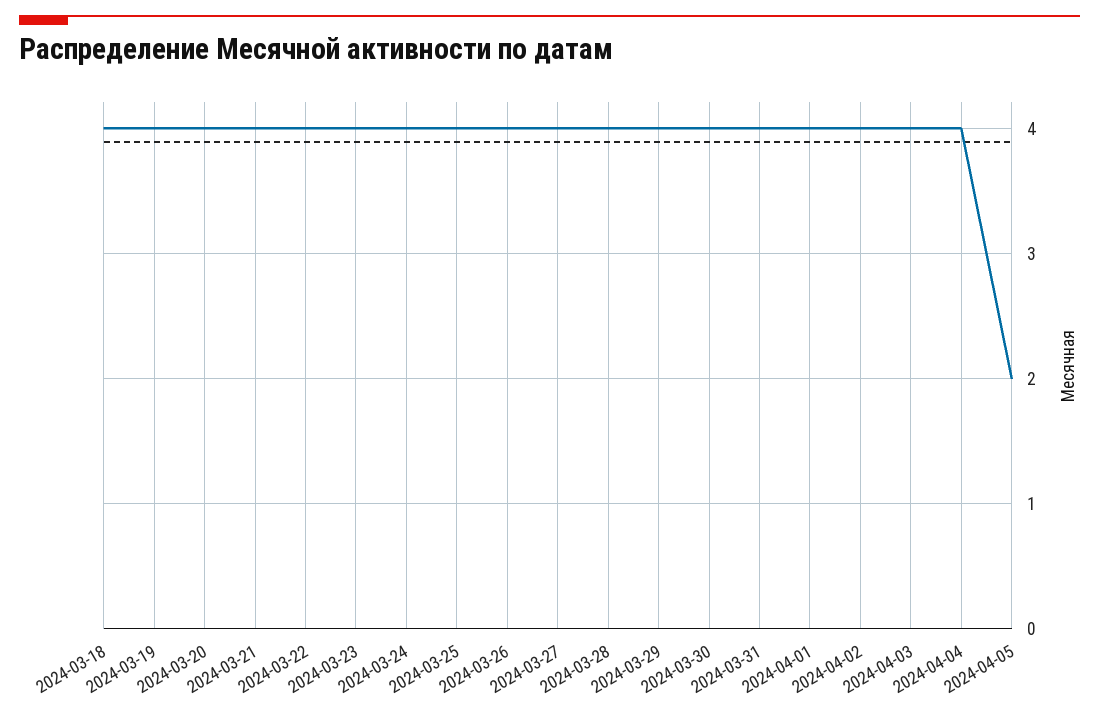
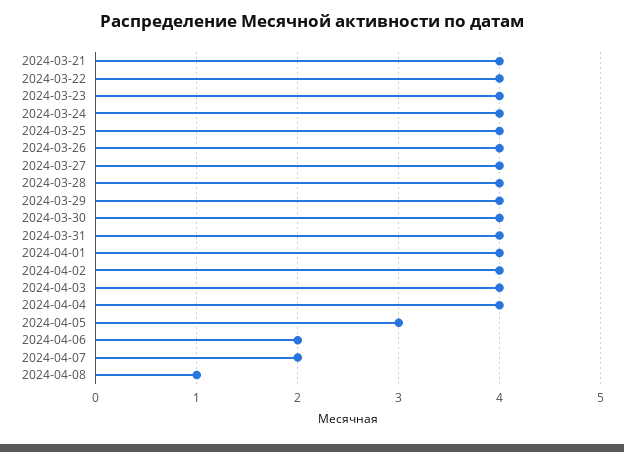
2024-03-18: 4 -> none
2024-03-19: 4 -> none
2024-03-20: 4 -> none
2024-04-05: 2 -> 3
2024-04-06: none -> 2
2024-04-07: none -> 2
2024-04-08: none -> 1

